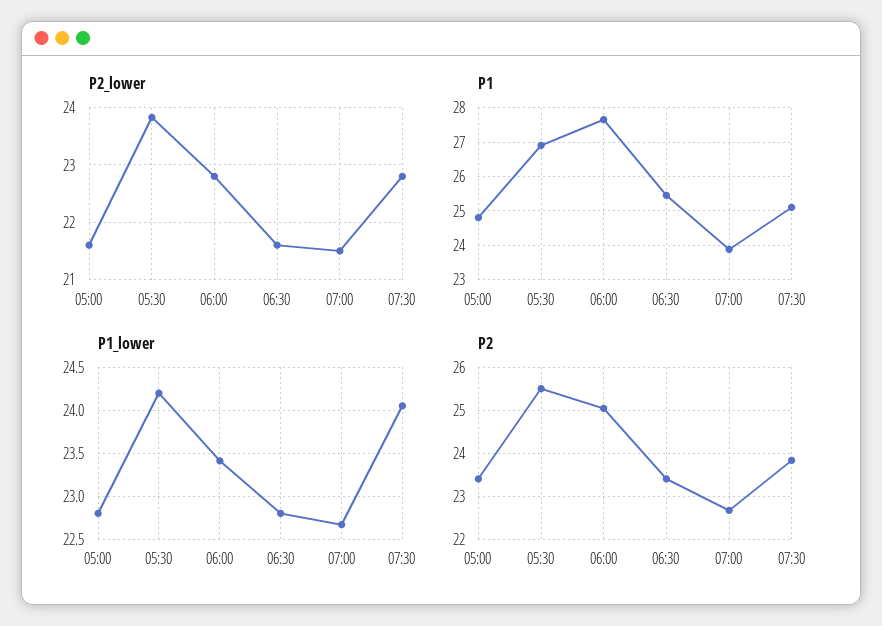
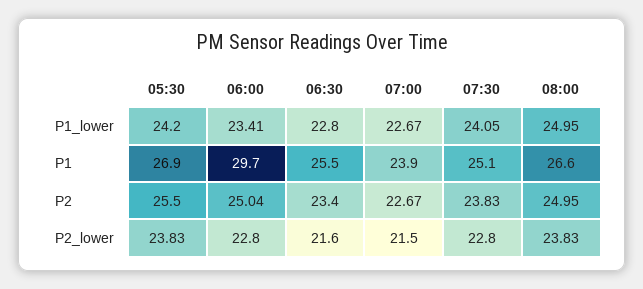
P2_lower, 05:00: 21.6 -> none
P1, 05:00: 24.8 -> none
P1, 06:00: 27.6 -> 29.7
P1_lower, 05:00: 22.8 -> none
P2, 05:00: 23.4 -> none
P1_lower, 08:00: none -> 24.95
P1, 08:00: none -> 26.6
P2, 08:00: none -> 24.95
P2_lower, 08:00: none -> 23.83

